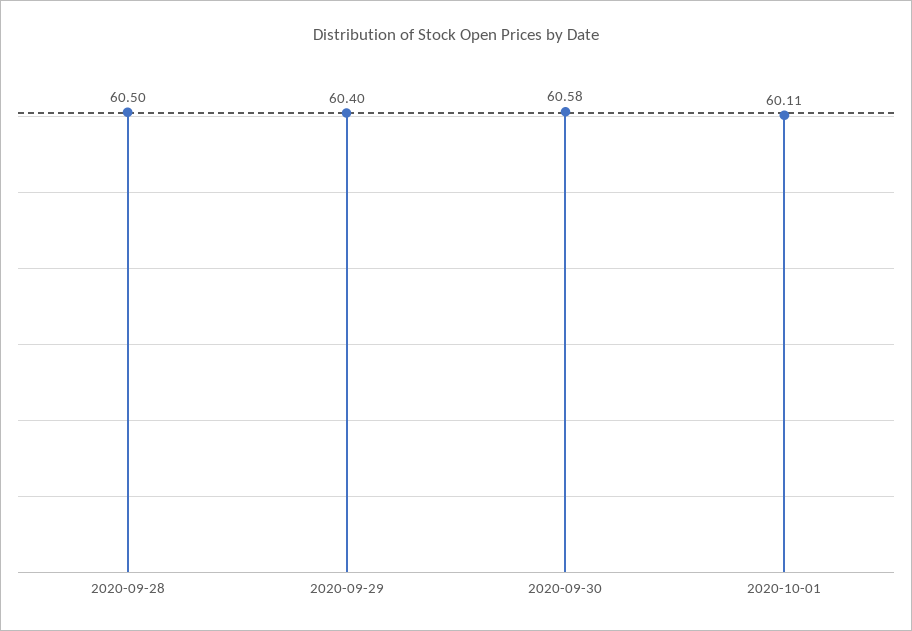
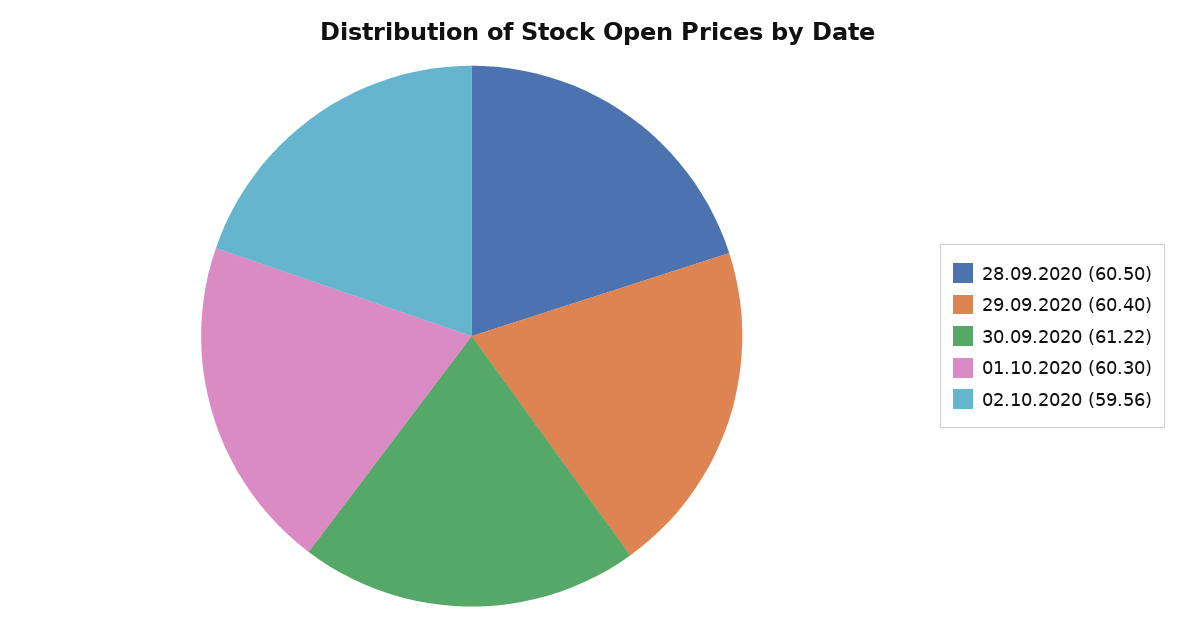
2020-09-30: 60.58 -> 61.22
2020-10-01: 60.11 -> 60.3
02.10.2020: none -> 59.56

